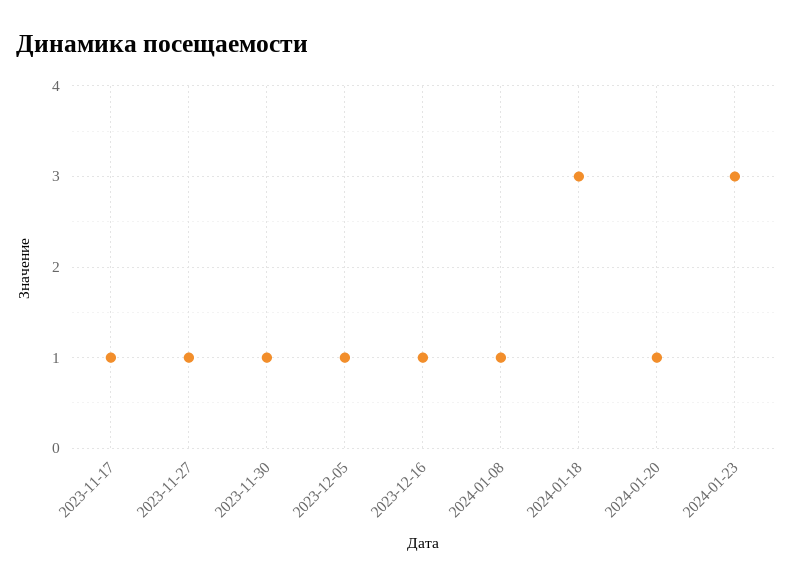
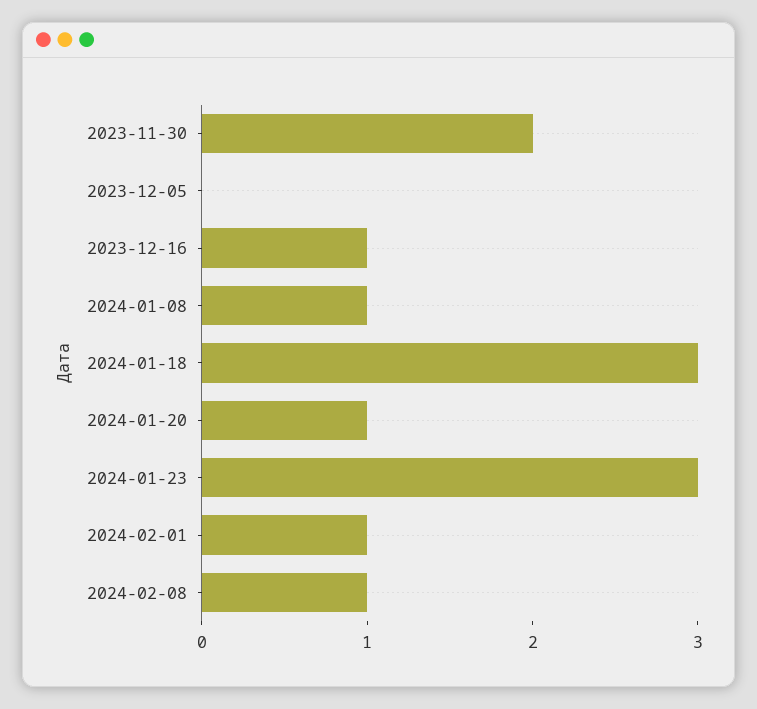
2023-11-17: 1 -> none
2023-11-27: 1 -> none
2023-11-30: 1 -> 2
2023-12-05: 1 -> 0
2024-02-01: none -> 1
2024-02-08: none -> 1

